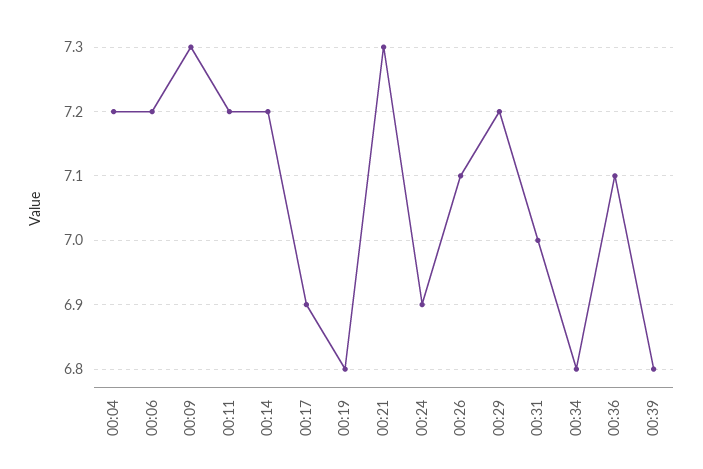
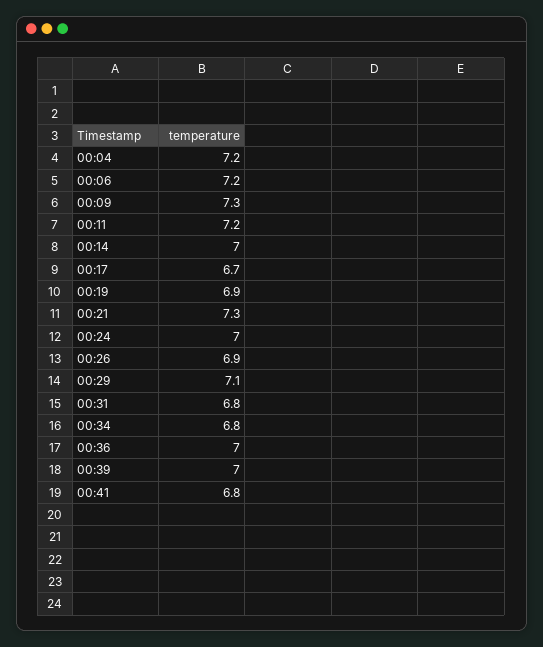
00:14: 7.2 -> 7
00:17: 6.9 -> 6.7
00:19: 6.8 -> 6.9
00:24: 6.9 -> 7
00:26: 7.1 -> 6.9
00:29: 7.2 -> 7.1
00:31: 7 -> 6.8
00:36: 7.1 -> 7
00:39: 6.8 -> 7
00:41: none -> 6.8

